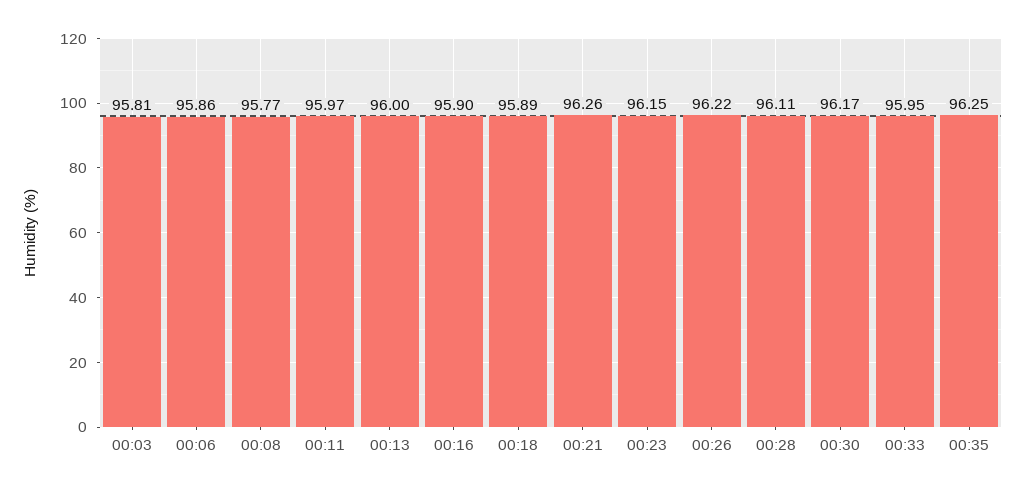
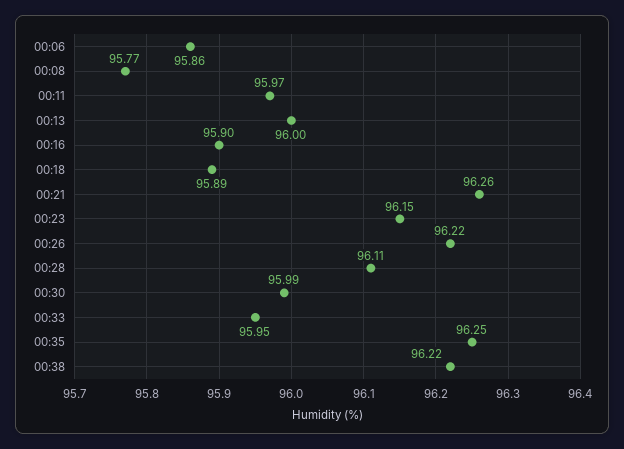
00:03: 95.81 -> none
00:30: 96.17 -> 95.99
00:38: none -> 96.22

